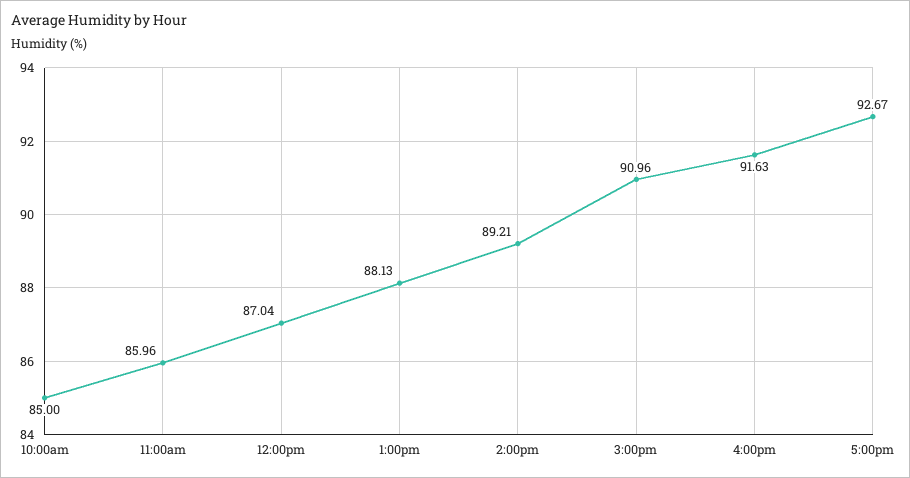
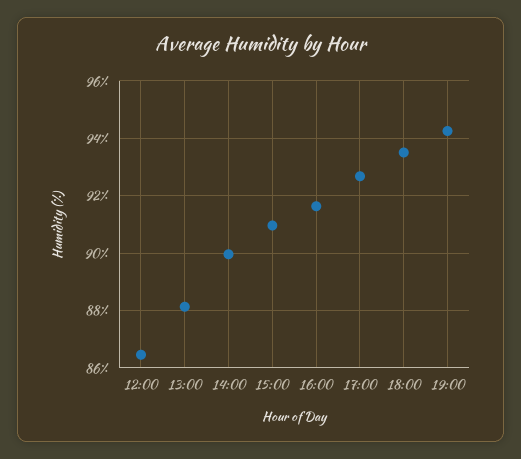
10:00am: 85 -> none
11:00am: 85.96 -> none
12:00pm: 87.04 -> 86.5
2:00pm: 89.21 -> 90
18:00: none -> 93.5
19:00: none -> 94.25

